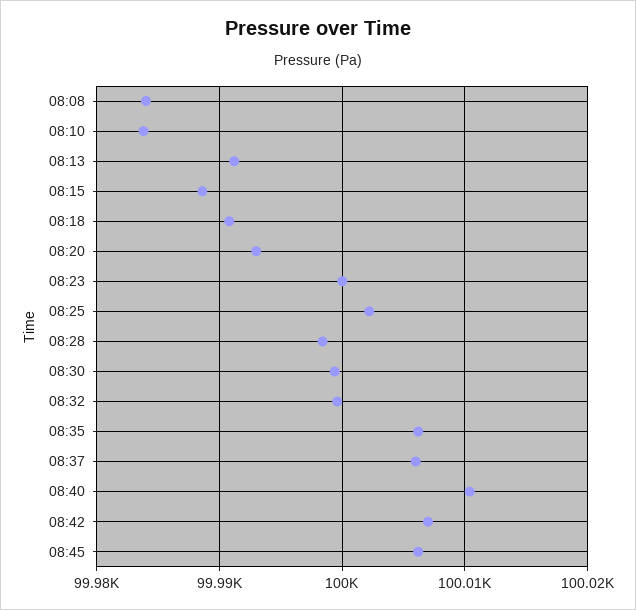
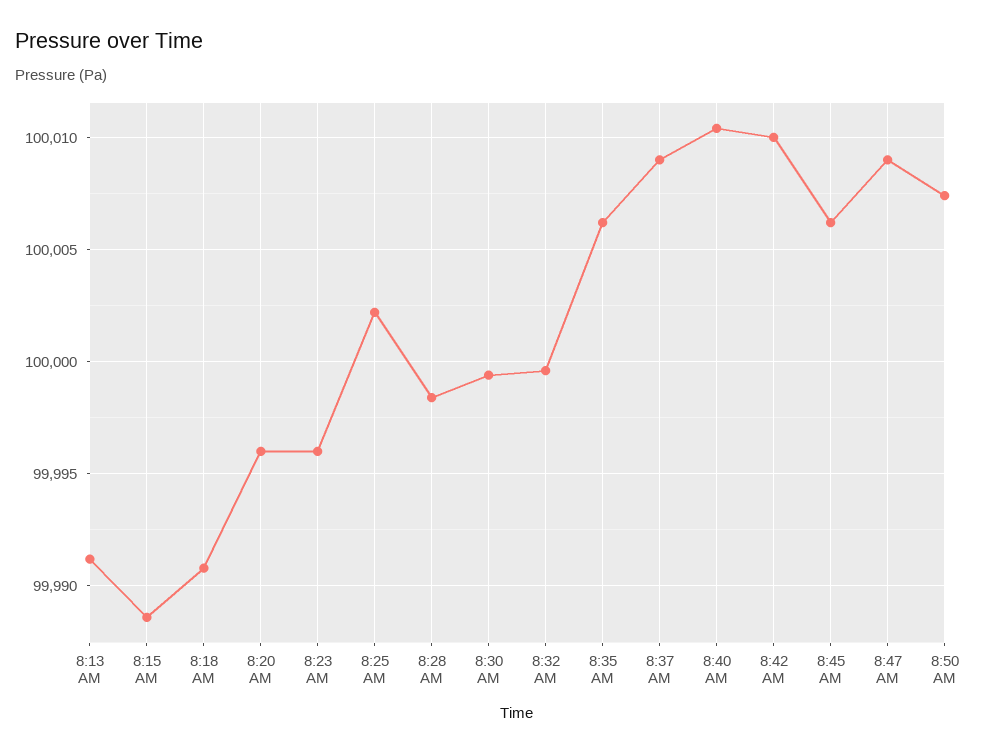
08:08: 99984 -> none
08:10: 99984 -> none
08:20: 99993 -> 99996
08:23: 100000 -> 99996
08:37: 100006 -> 100009
08:42: 100007 -> 100010
8:47 AM: none -> 100009
8:50 AM: none -> 100007.5

